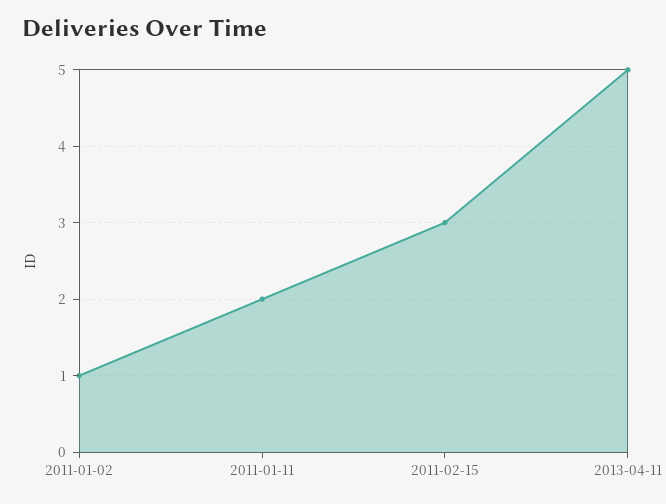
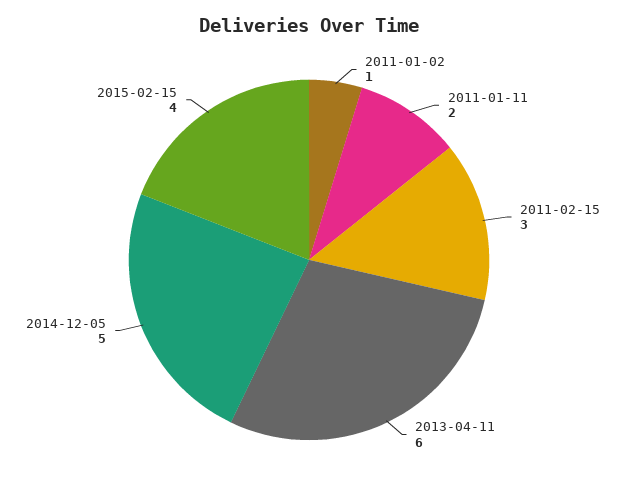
2013-04-11: 5 -> 6
2014-12-05: none -> 5
2015-02-15: none -> 4

